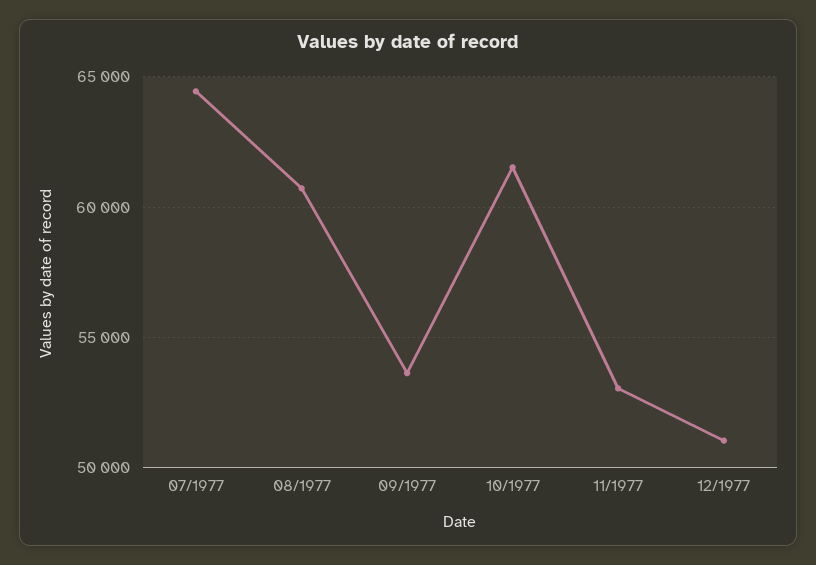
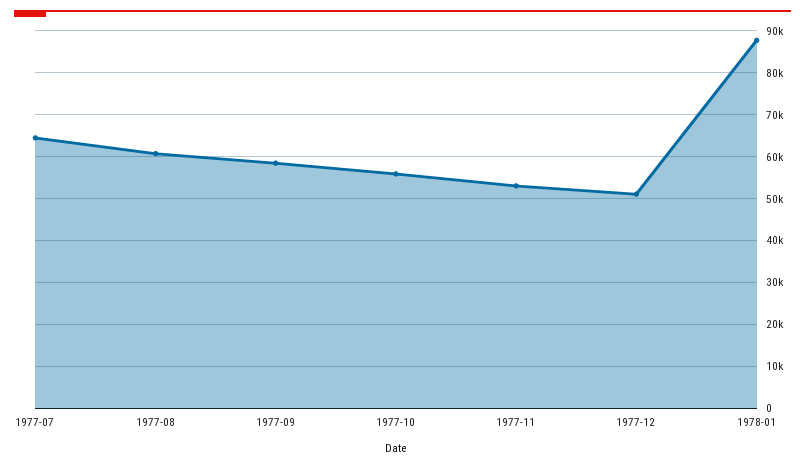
09/1977: 53500 -> 58000
10/1977: 61500 -> 56000
1978-01: none -> 88000

